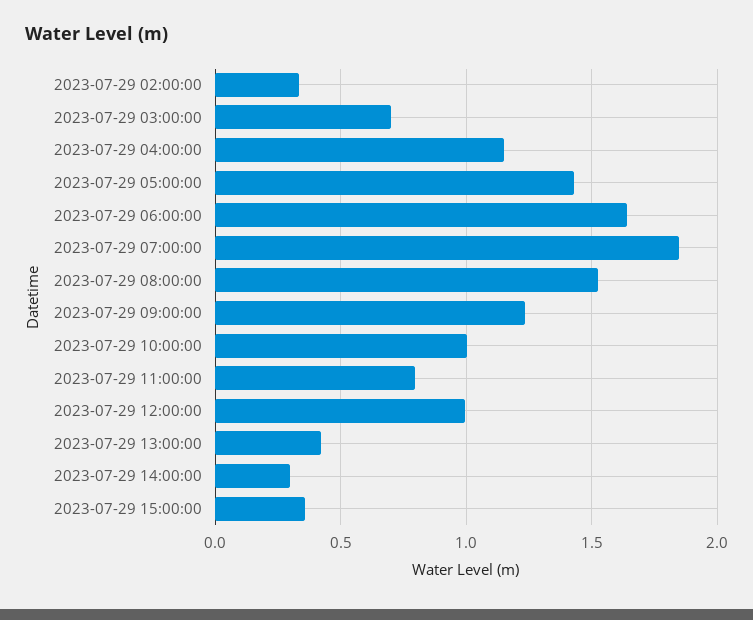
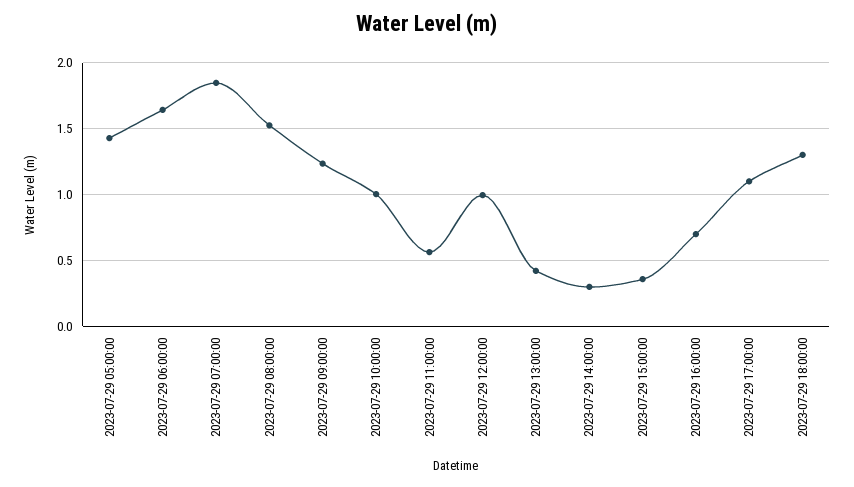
2023-07-29 02:00:00: 0.35 -> none
2023-07-29 03:00:00: 0.7 -> none
2023-07-29 04:00:00: 1.15 -> none
2023-07-29 11:00:00: 0.8 -> 0.55
2023-07-29 16:00:00: none -> 0.7
2023-07-29 17:00:00: none -> 1.1
2023-07-29 18:00:00: none -> 1.3

